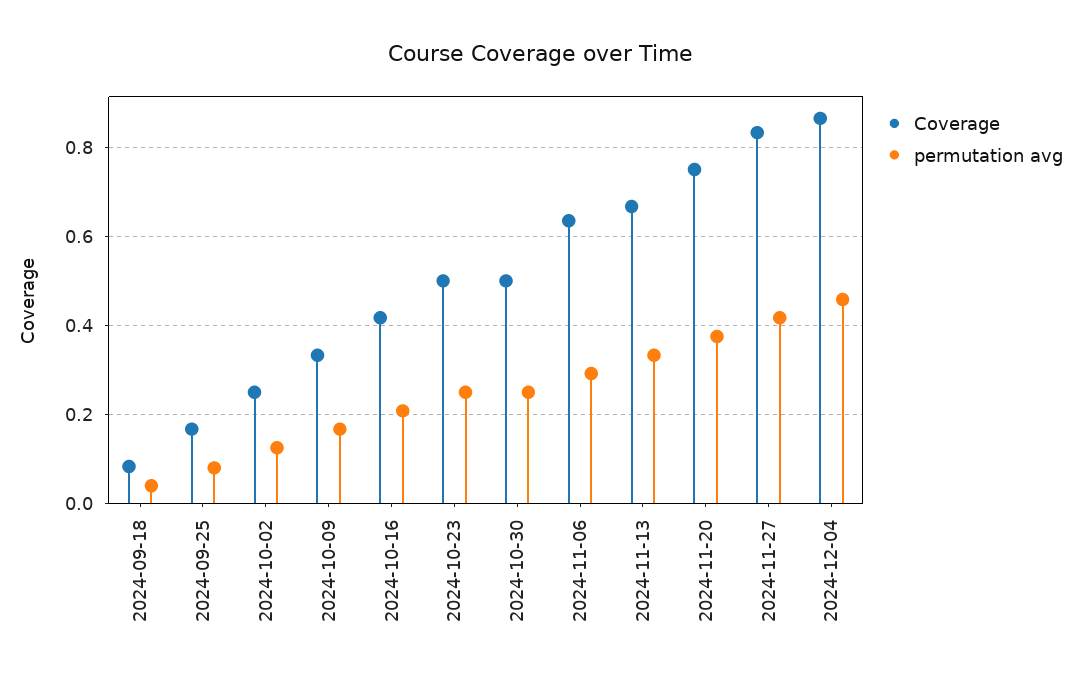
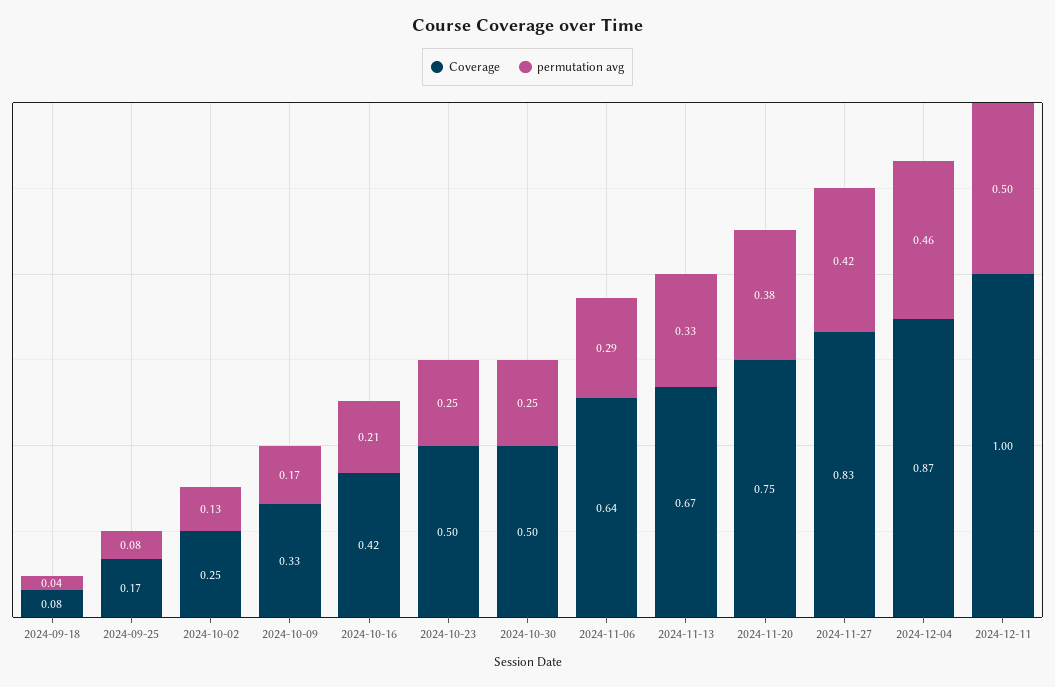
Coverage, 2024-12-11: none -> 1
permutation avg, 2024-12-11: none -> 0.5

